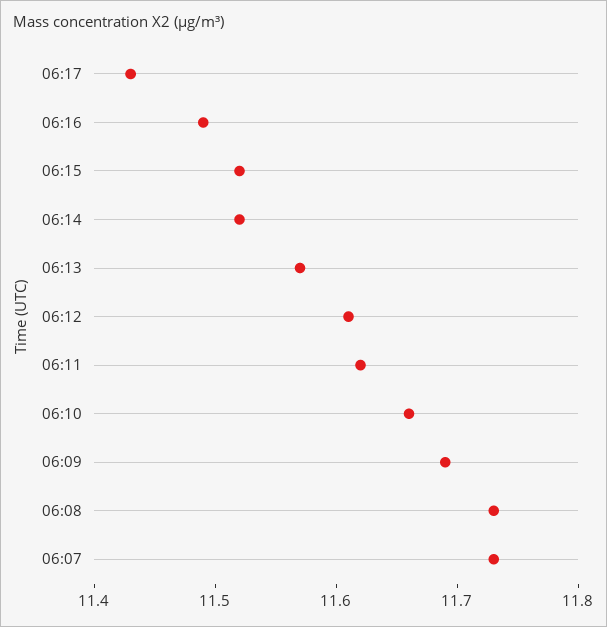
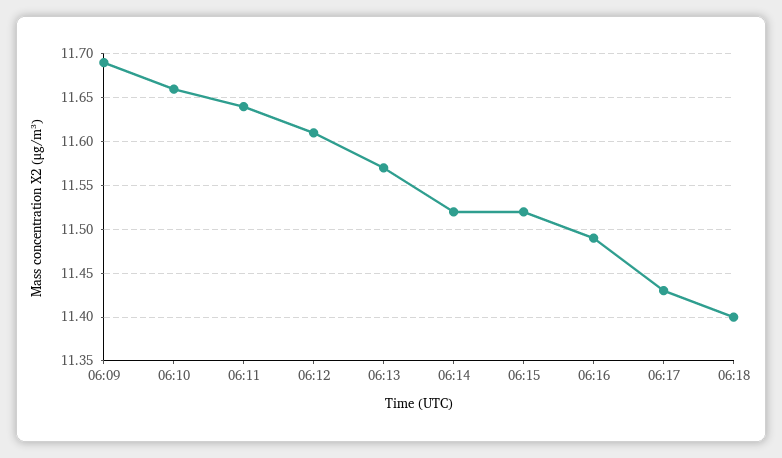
06:11: 11.62 -> 11.64
06:08: 11.73 -> none
06:07: 11.73 -> none
06:18: none -> 11.4

